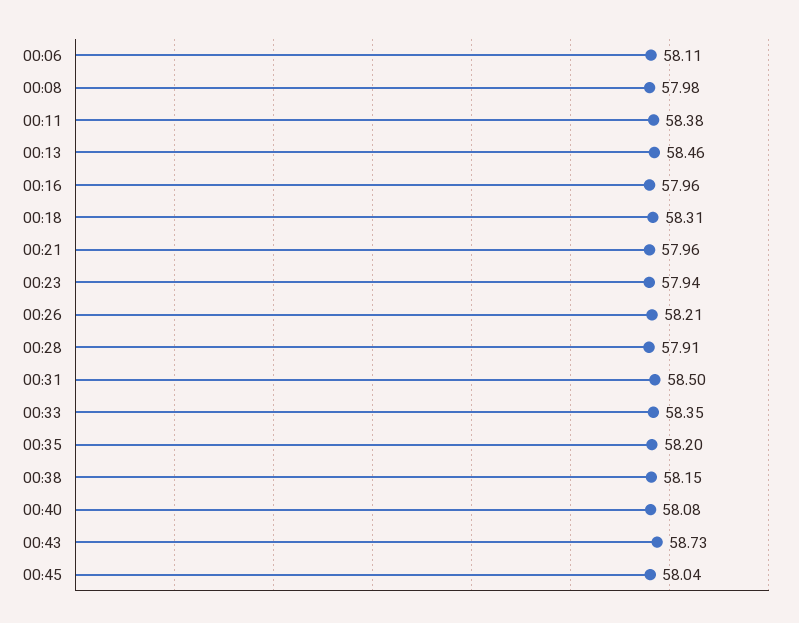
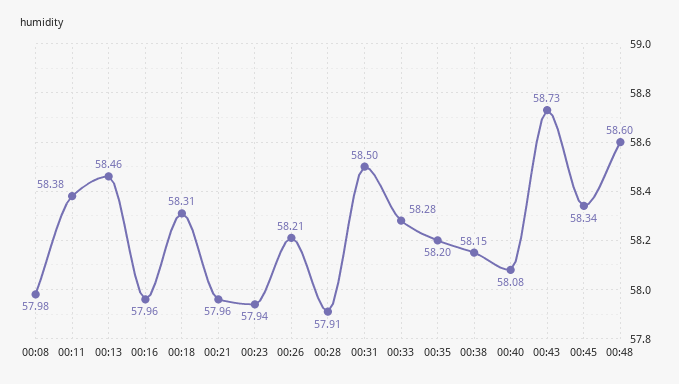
00:06: 58.11 -> none
00:33: 58.35 -> 58.28
00:45: 58.04 -> 58.34
00:48: none -> 58.6

